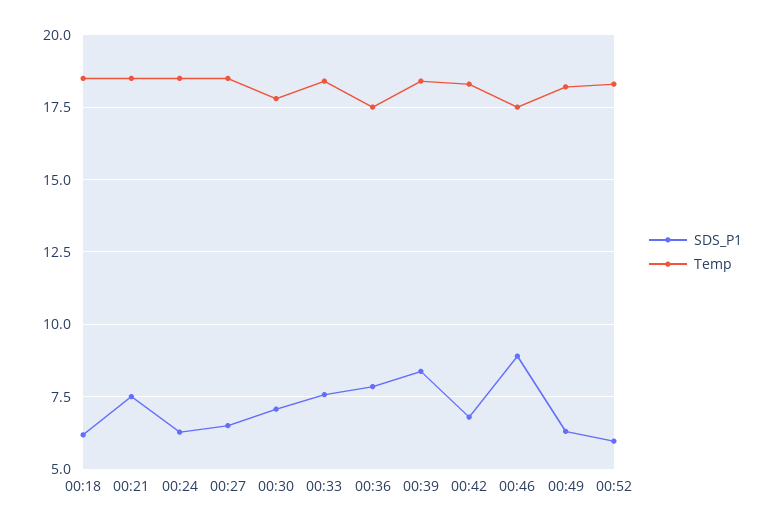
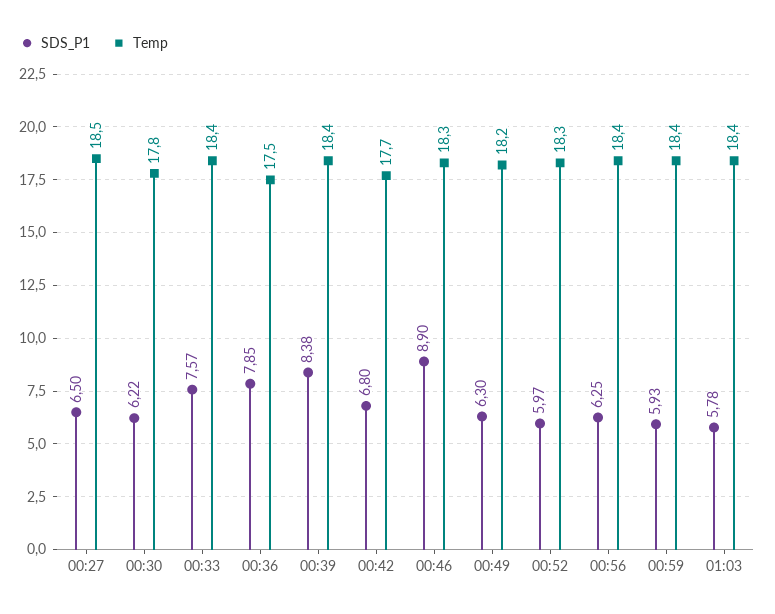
SDS_P1, 00:18: 6.25 -> none
Temp, 00:18: 18.5 -> none
SDS_P1, 00:21: 7.5 -> none
Temp, 00:21: 18.5 -> none
SDS_P1, 00:24: 6.25 -> none
Temp, 00:24: 18.5 -> none
SDS_P1, 00:30: 7 -> 6.22
Temp, 00:42: 18.25 -> 17.7
Temp, 00:46: 17.5 -> 18.3
SDS_P1, 00:56: none -> 6.25
Temp, 00:56: none -> 18.4
SDS_P1, 00:59: none -> 5.93
Temp, 00:59: none -> 18.4
SDS_P1, 01:03: none -> 5.78
Temp, 01:03: none -> 18.4

